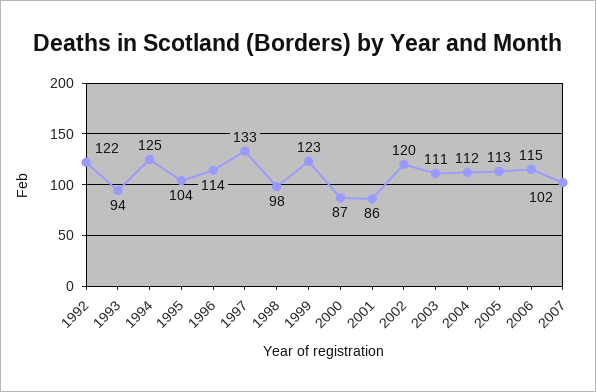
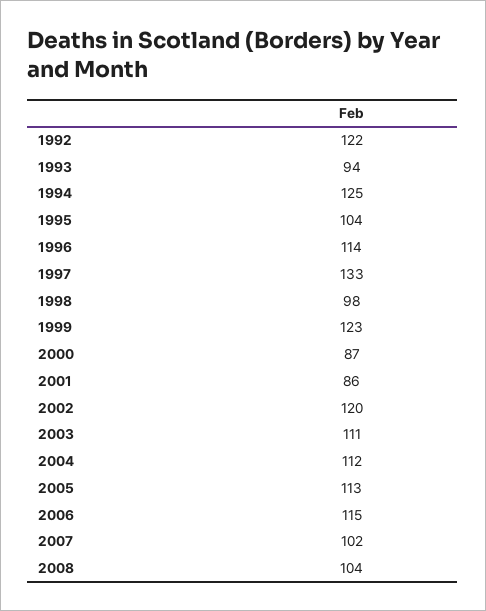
2008: none -> 104

